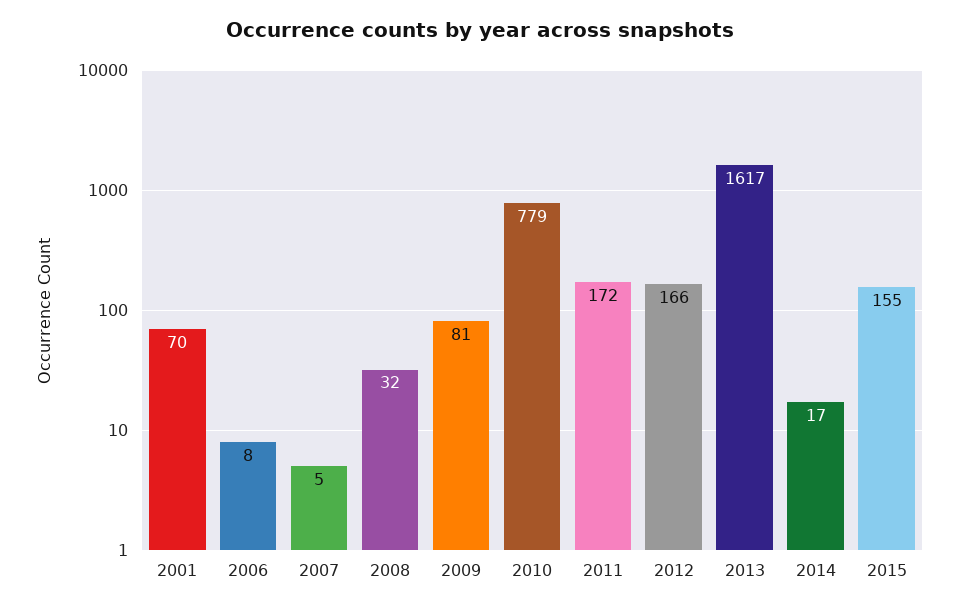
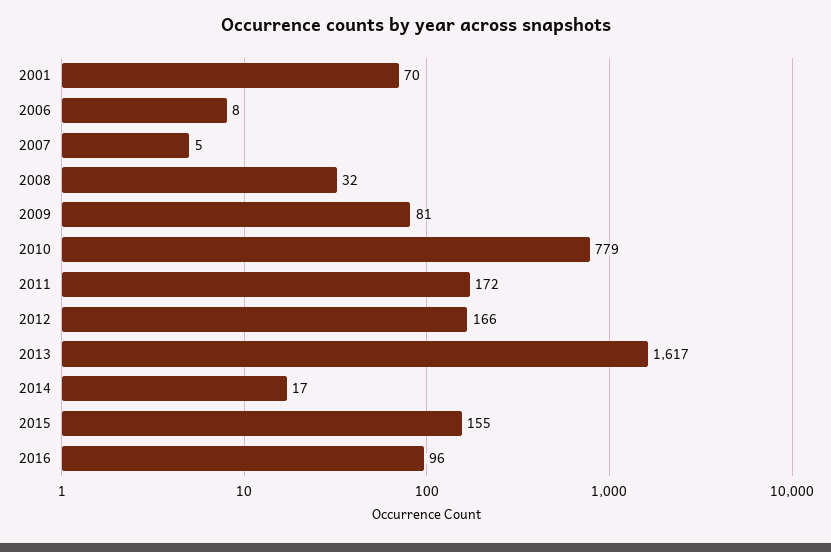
2016: none -> 96

